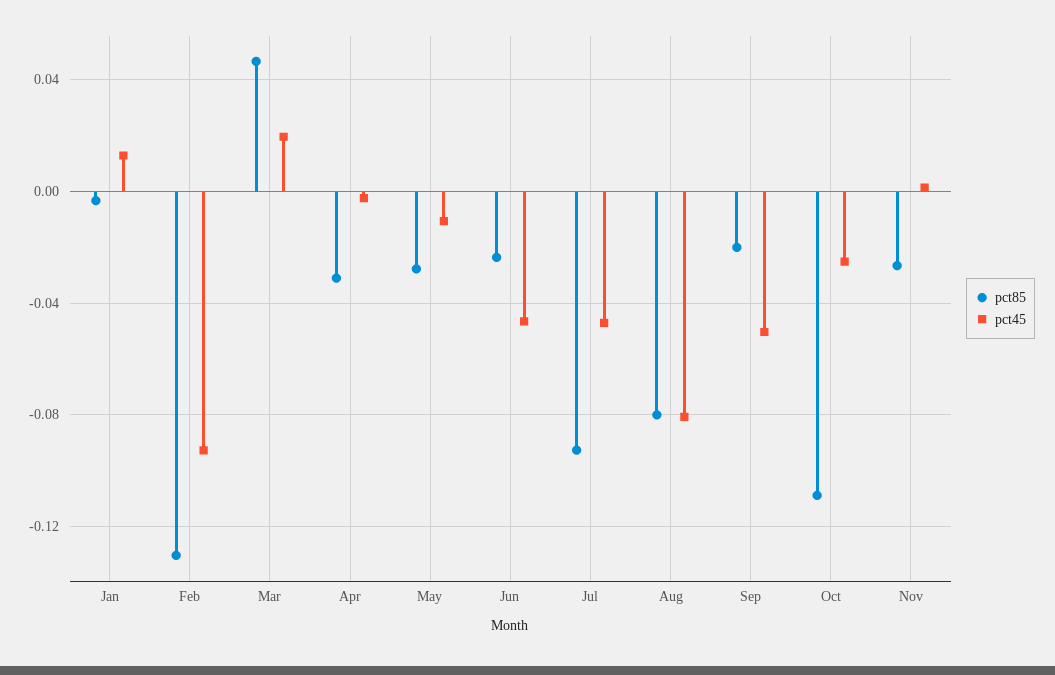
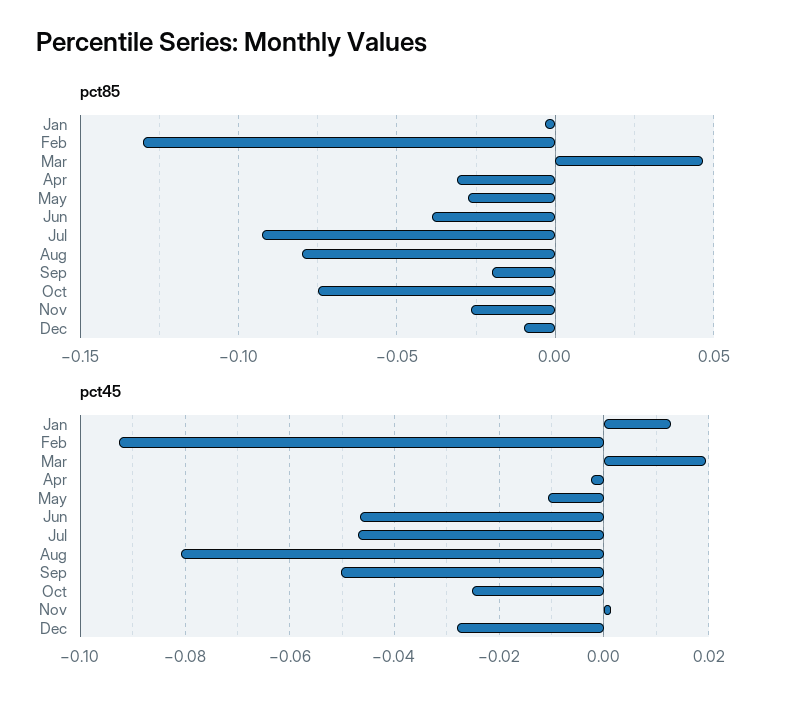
pct85, Jun: -0.025 -> -0.04
pct85, Oct: -0.11 -> -0.075
pct85, Dec: none -> -0.01
pct45, Dec: none -> -0.028

